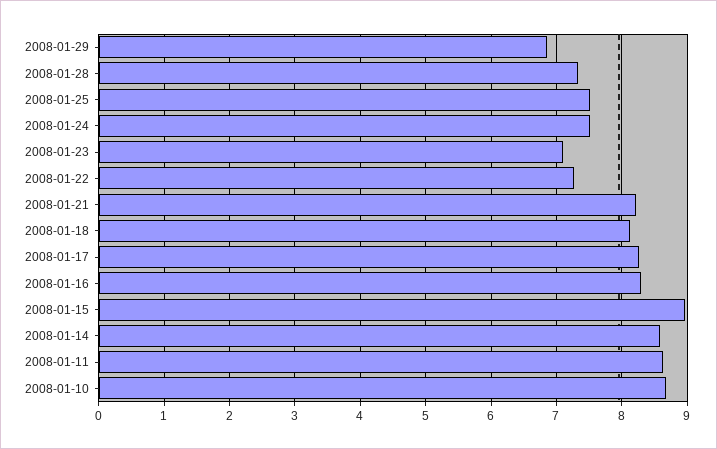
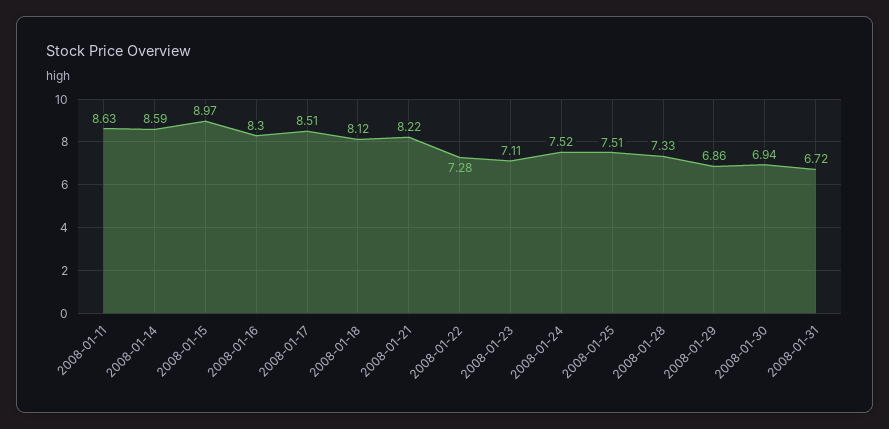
2008-01-17: 8.3 -> 8.51
2008-01-10: 8.7 -> none
2008-01-30: none -> 6.94
2008-01-31: none -> 6.72

